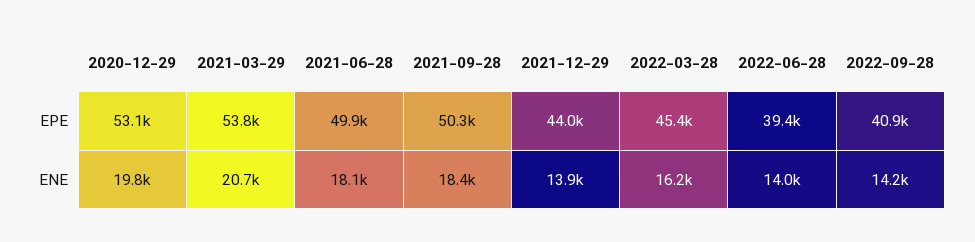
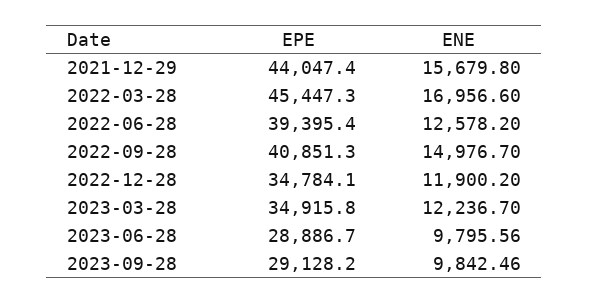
2020-12-29, EPE: 53100 -> none
2021-03-29, EPE: 53800 -> none
2021-06-28, EPE: 49900 -> none
2021-09-28, EPE: 50300 -> none
2020-12-29, ENE: 19800 -> none
2021-03-29, ENE: 20700 -> none
2021-06-28, ENE: 18100 -> none
2021-09-28, ENE: 18400 -> none
2021-12-29, ENE: 13900 -> 15679.8
2022-03-28, ENE: 16200 -> 16956.6
2022-06-28, ENE: 14000 -> 12578.2
2022-09-28, ENE: 14200 -> 14976.7
2022-12-28, EPE: none -> 34784.1
2022-12-28, ENE: none -> 11900.2
2023-03-28, EPE: none -> 34915.8
2023-03-28, ENE: none -> 12236.7
2023-06-28, EPE: none -> 28886.7
2023-06-28, ENE: none -> 9795.56
2023-09-28, EPE: none -> 29128.2
2023-09-28, ENE: none -> 9842.46

